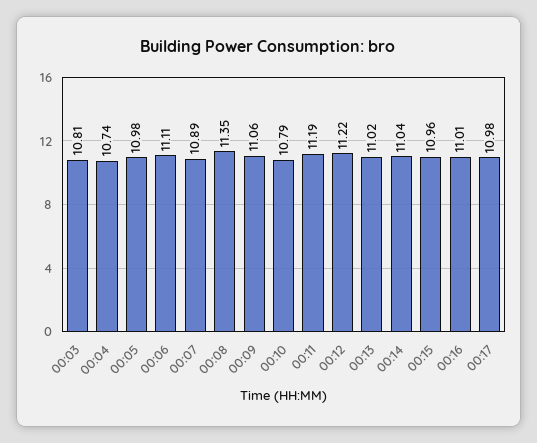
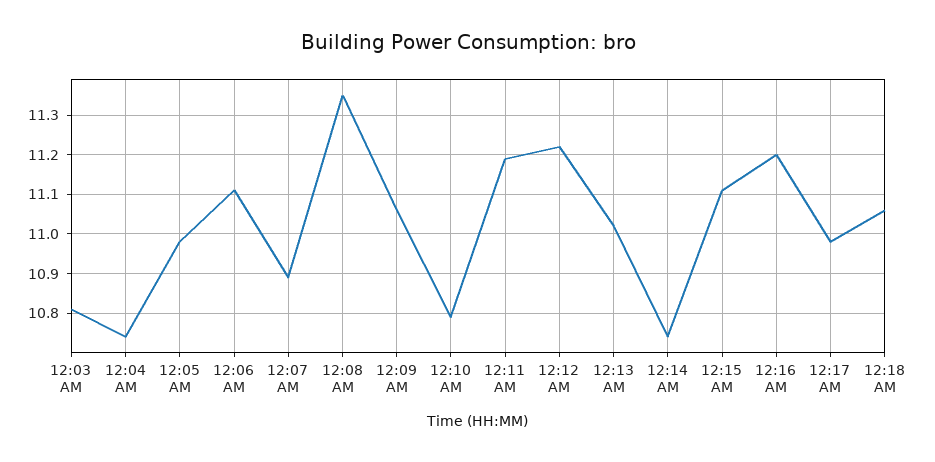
00:14: 11.04 -> 10.75
00:15: 10.96 -> 11.1
00:16: 11.01 -> 11.2
12:18 AM: none -> 11.05

